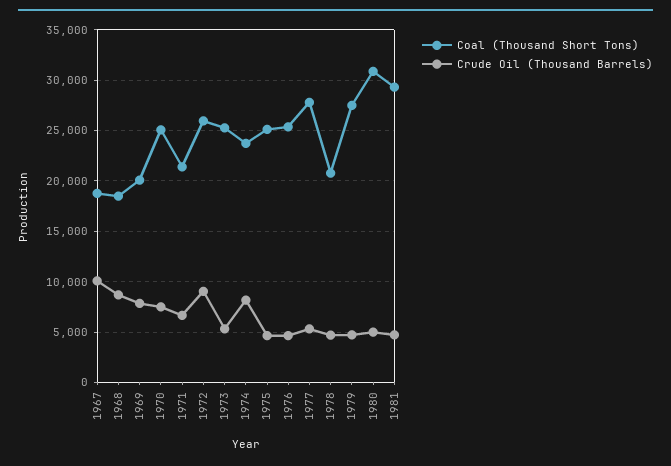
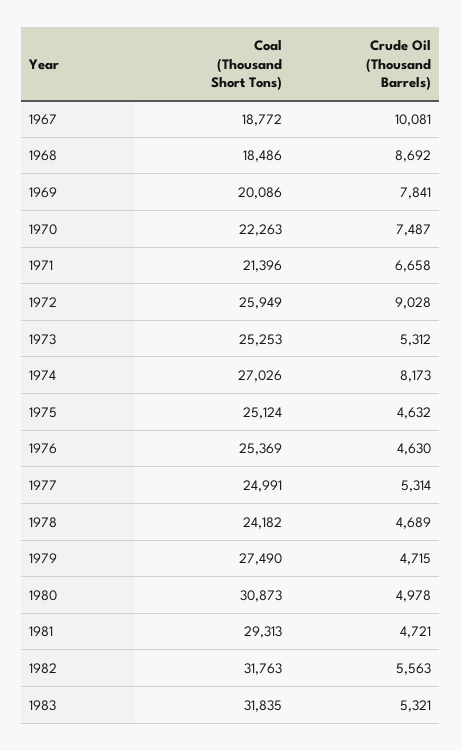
Coal (Thousand Short Tons), 1970: 25000 -> 22263
Coal (Thousand Short Tons), 1974: 24000 -> 27026
Coal (Thousand Short Tons), 1977: 28000 -> 24991
Coal (Thousand Short Tons), 1978: 21000 -> 24182
Coal (Thousand Short Tons), 1982: none -> 31763
Crude Oil (Thousand Barrels), 1982: none -> 5563
Coal (Thousand Short Tons), 1983: none -> 31835
Crude Oil (Thousand Barrels), 1983: none -> 5321

